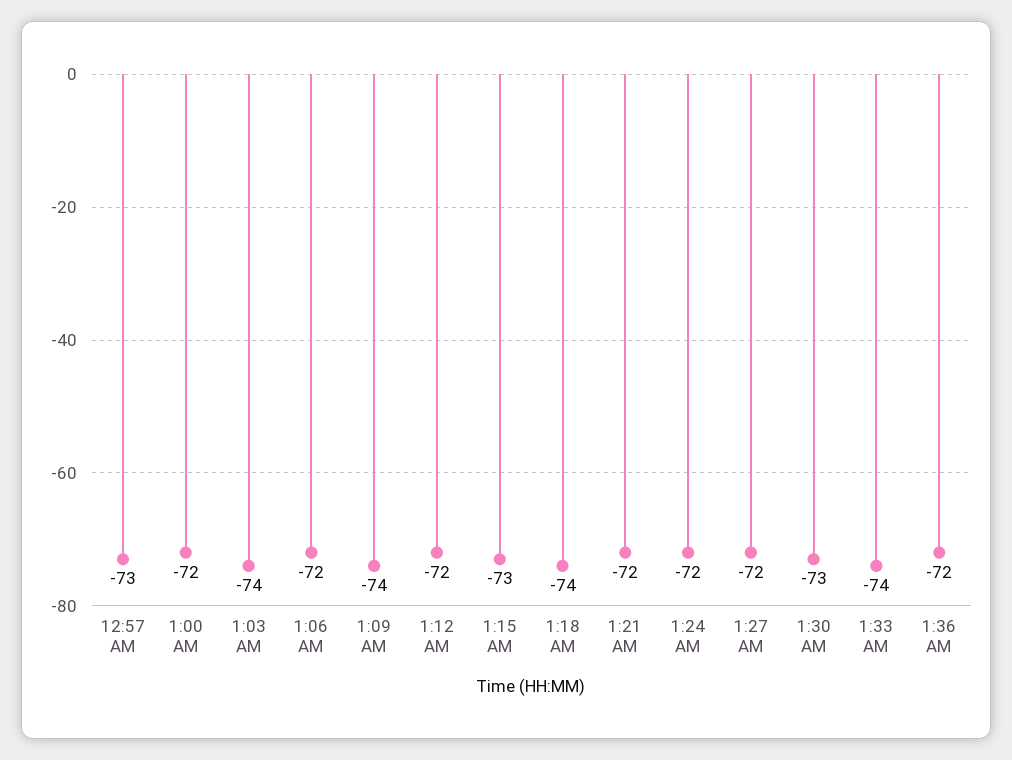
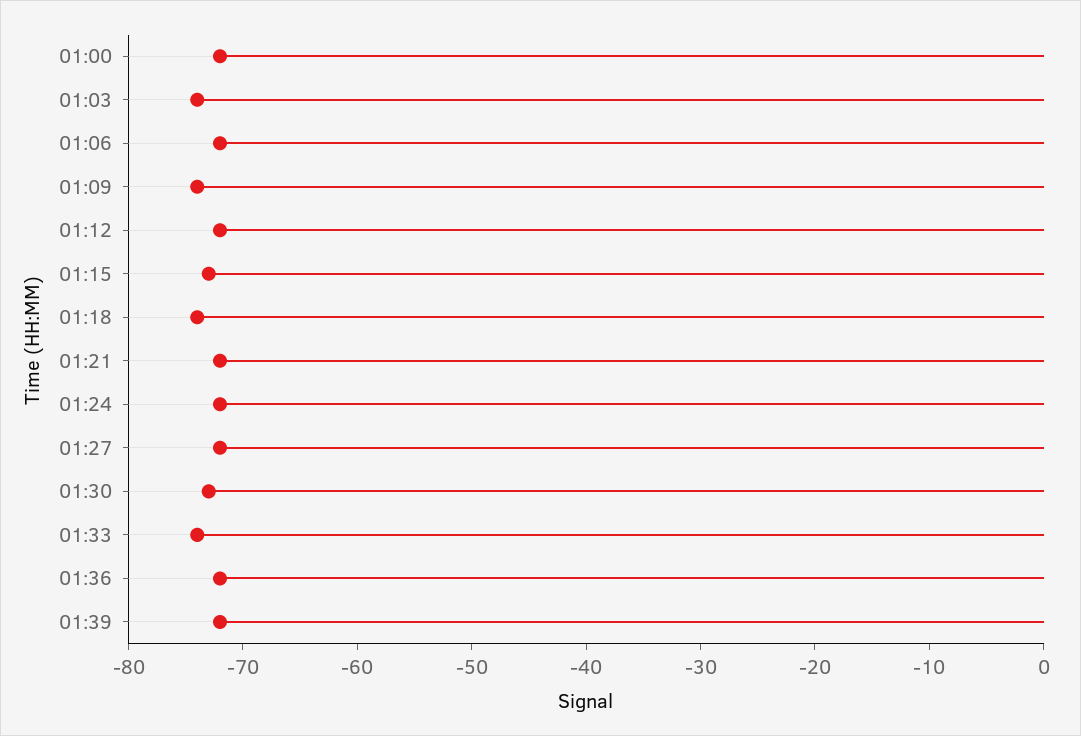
12:57 AM: -73 -> none
01:39: none -> -72

